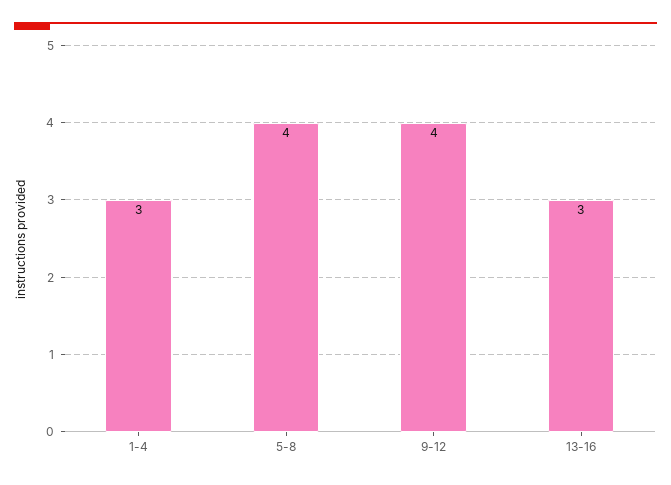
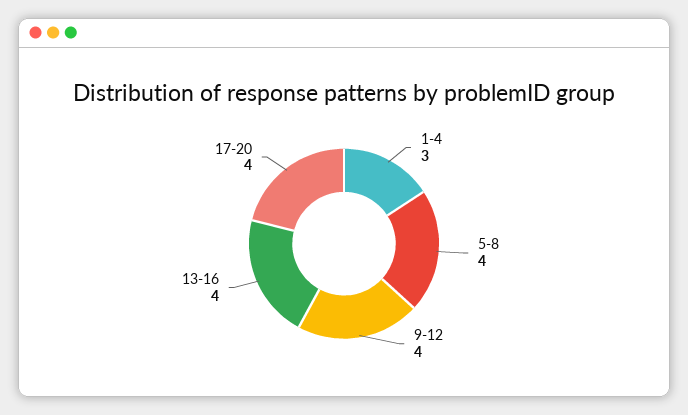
13-16: 3 -> 4
17-20: none -> 4

